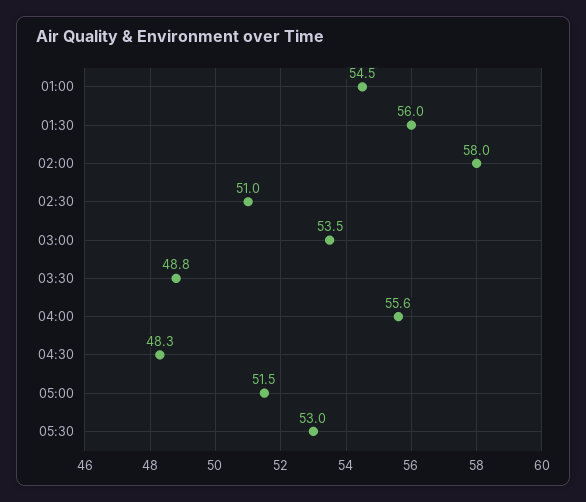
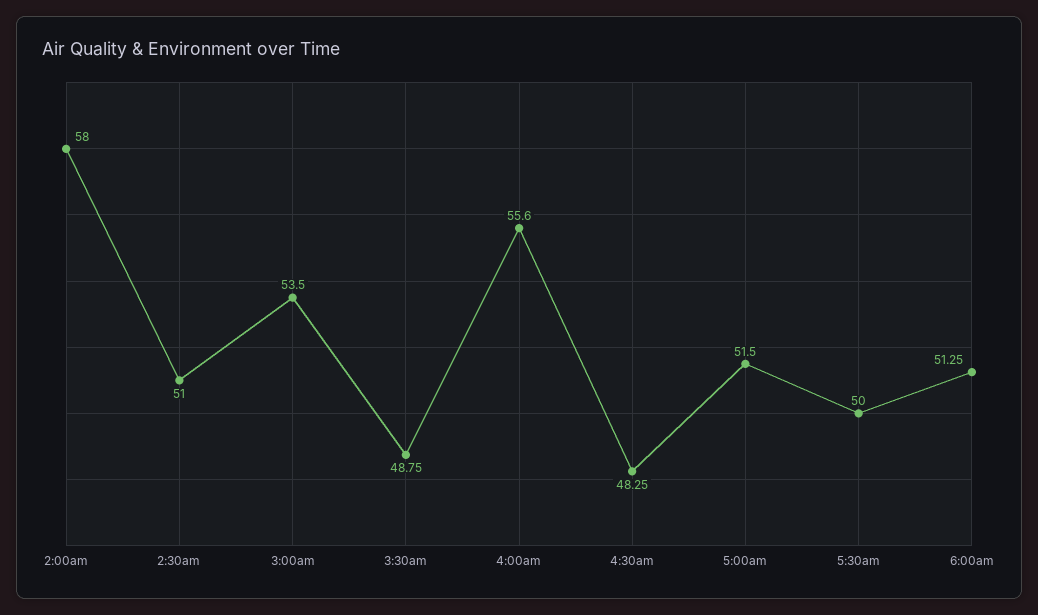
01:00: 54.5 -> none
01:30: 56 -> none
05:30: 53 -> 50
6:00am: none -> 51.25

